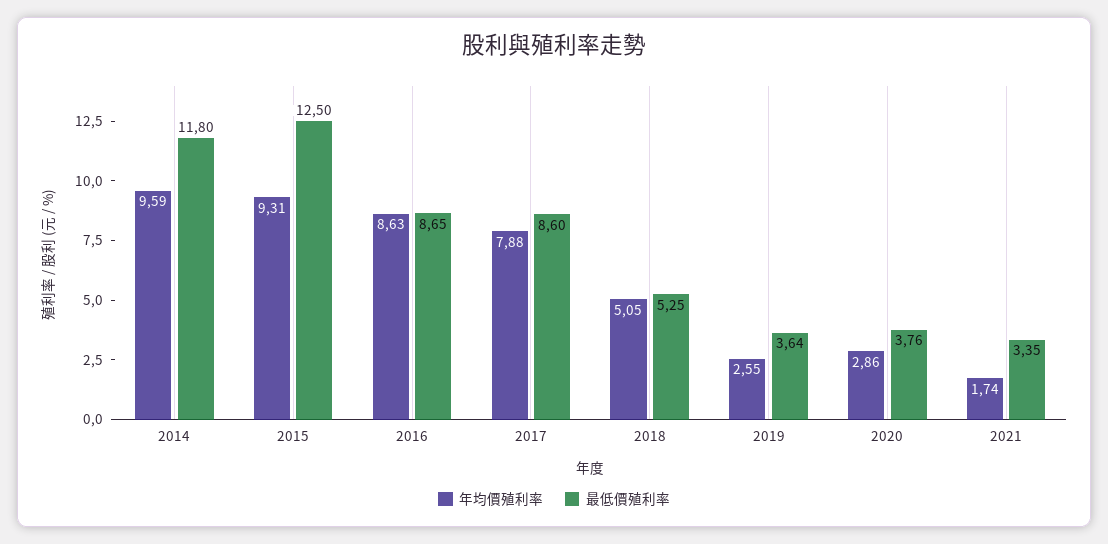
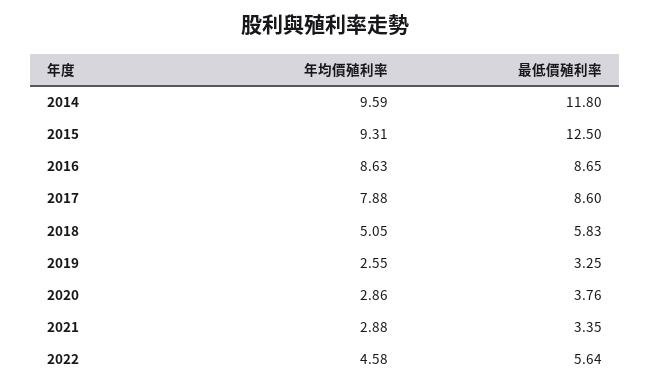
最低價殖利率, 2018: 5.25 -> 5.83
最低價殖利率, 2019: 3.64 -> 3.25
年均價殖利率, 2021: 1.74 -> 2.88
年均價殖利率, 2022: none -> 4.58
最低價殖利率, 2022: none -> 5.64

